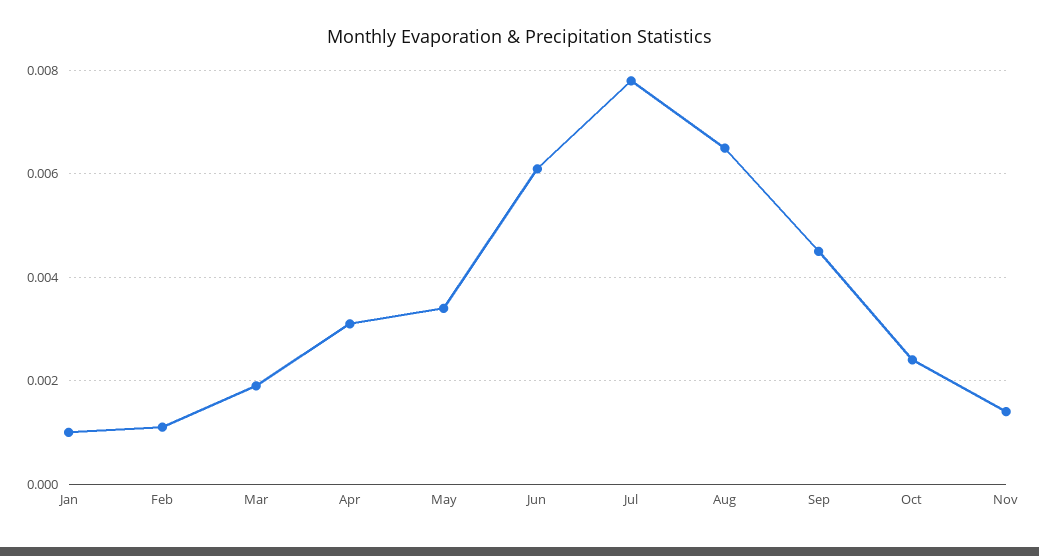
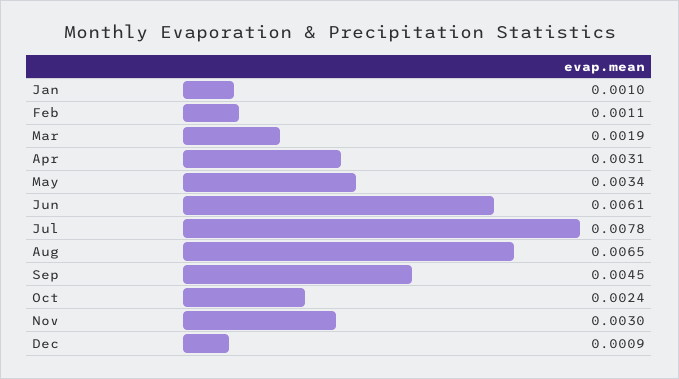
Nov: 0.0015 -> 0.003
Dec: none -> 0.0009

